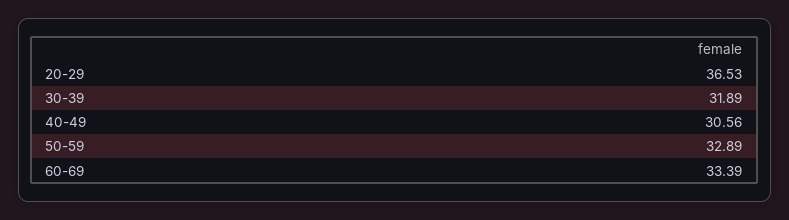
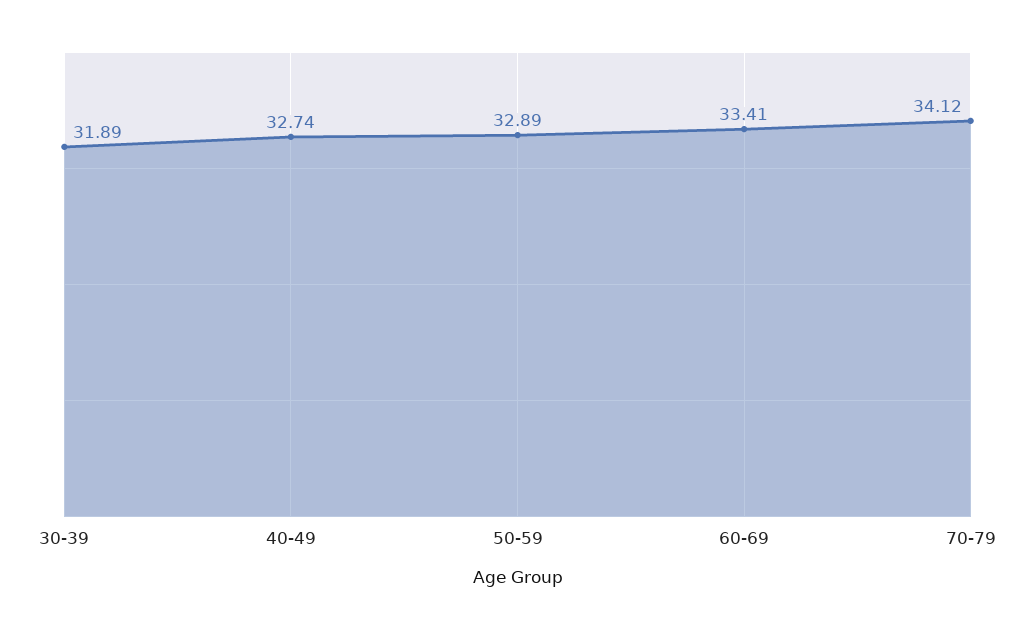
20-29: 36.53 -> none
40-49: 30.56 -> 32.74
60-69: 33.39 -> 33.41
70-79: none -> 34.12

